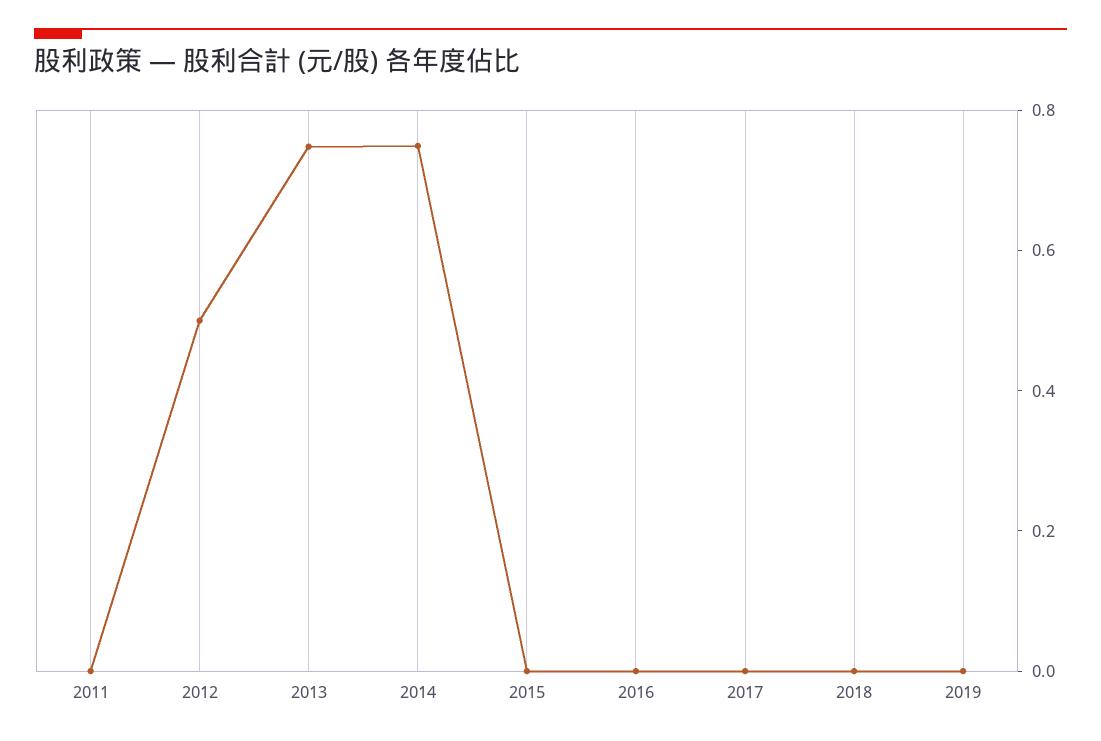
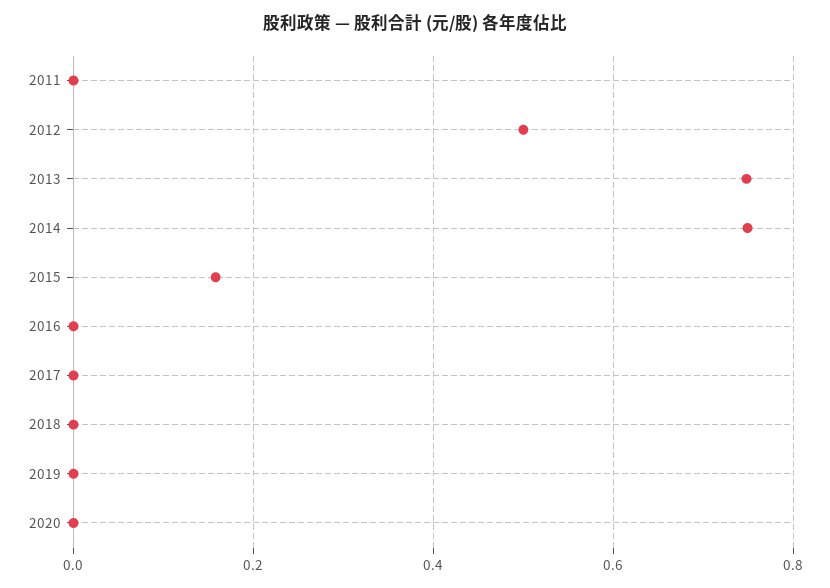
2015: 0 -> 0.16
2020: none -> 0

